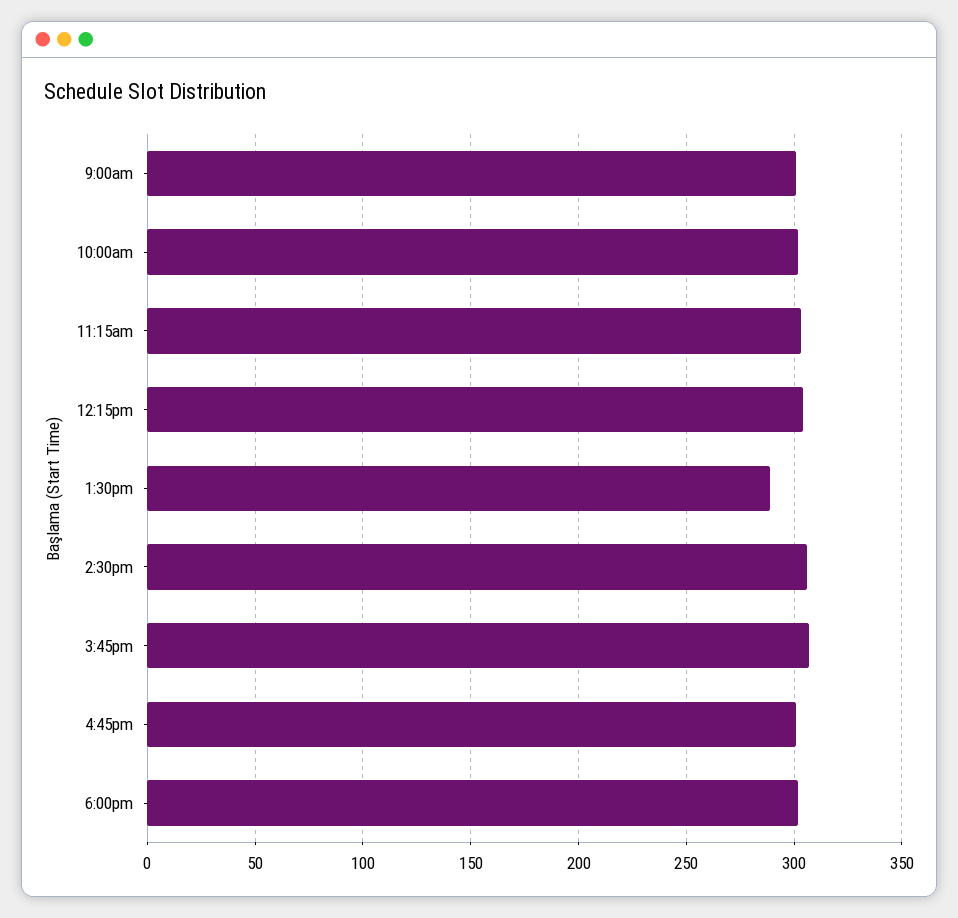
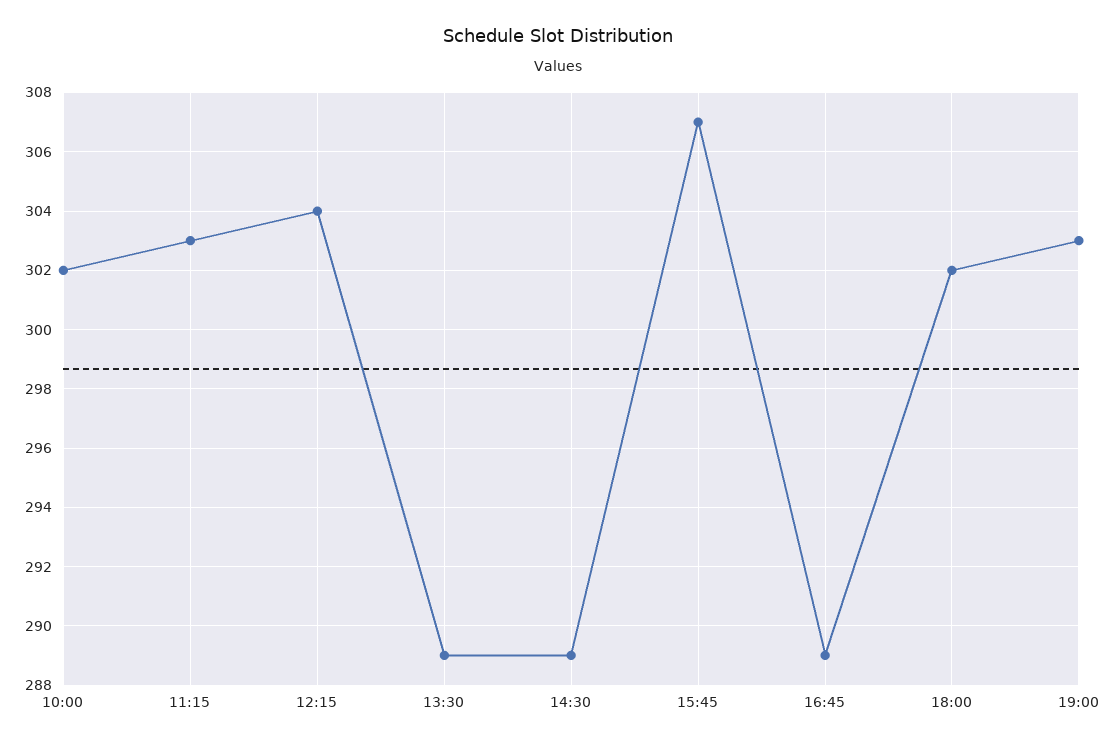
9:00am: 300 -> none
2:30pm: 305 -> 289
4:45pm: 300 -> 289
19:00: none -> 303

